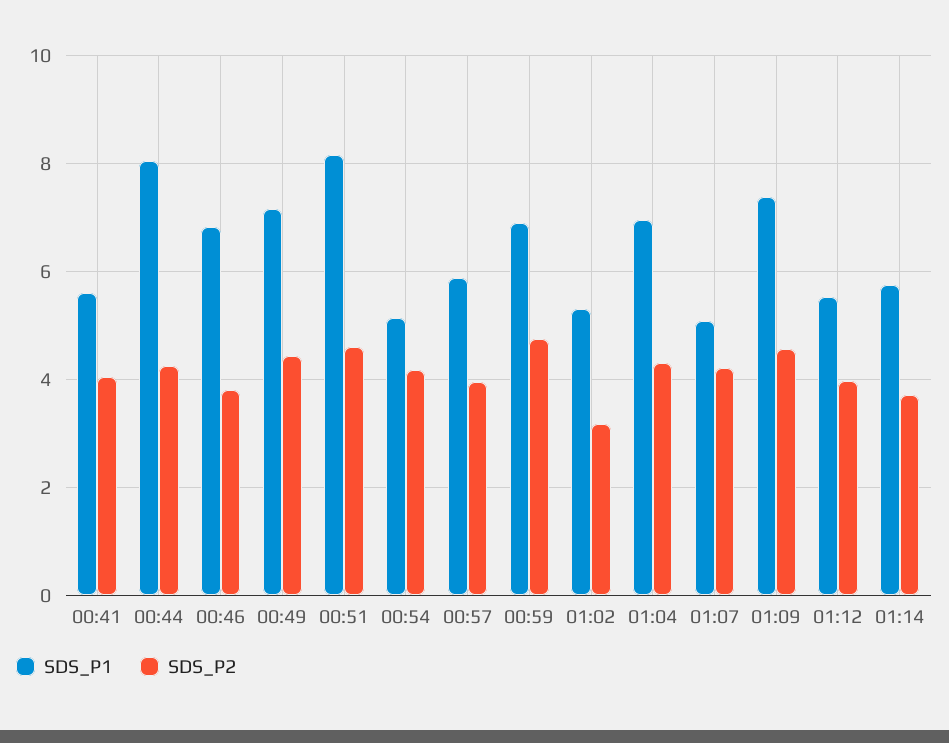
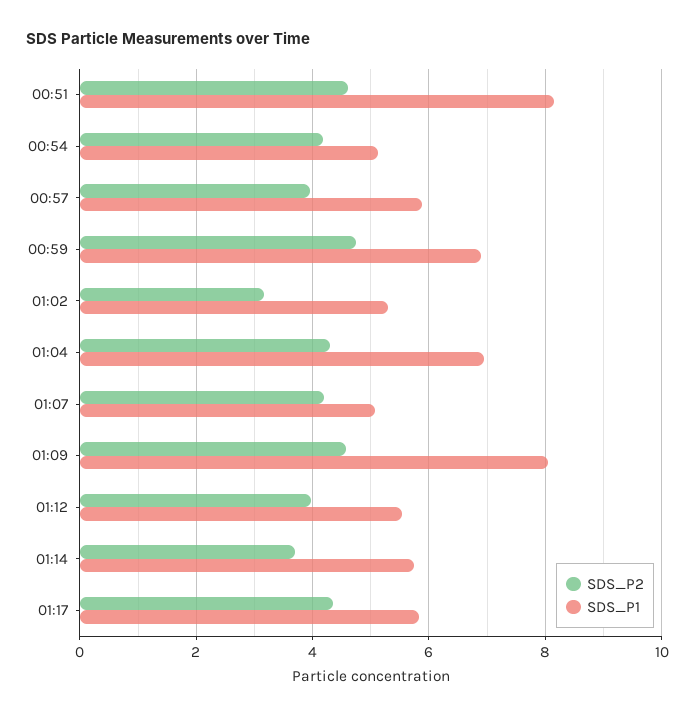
SDS_P1, 00:41: 5.6 -> none
SDS_P2, 00:41: 4 -> none
SDS_P1, 00:44: 8 -> none
SDS_P2, 00:44: 4.2 -> none
SDS_P1, 00:46: 6.8 -> none
SDS_P2, 00:46: 3.8 -> none
SDS_P1, 00:49: 7.2 -> none
SDS_P2, 00:49: 4.4 -> none
SDS_P1, 01:09: 7.4 -> 8
SDS_P2, 01:17: none -> 4.4
SDS_P1, 01:17: none -> 5.8

